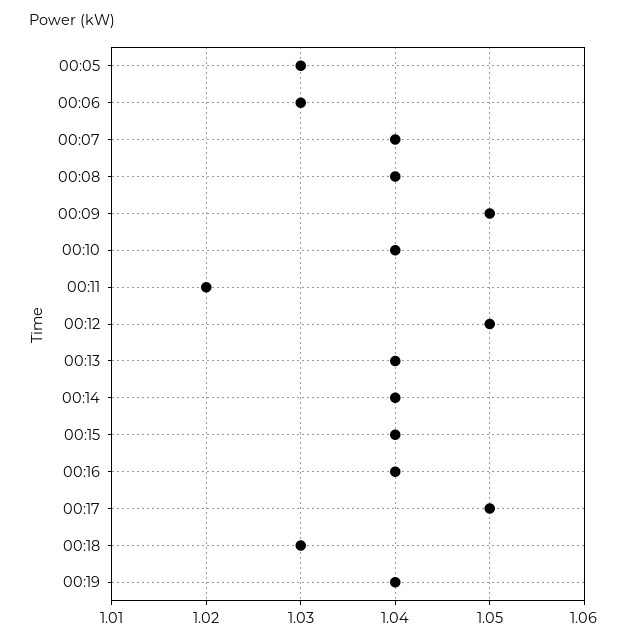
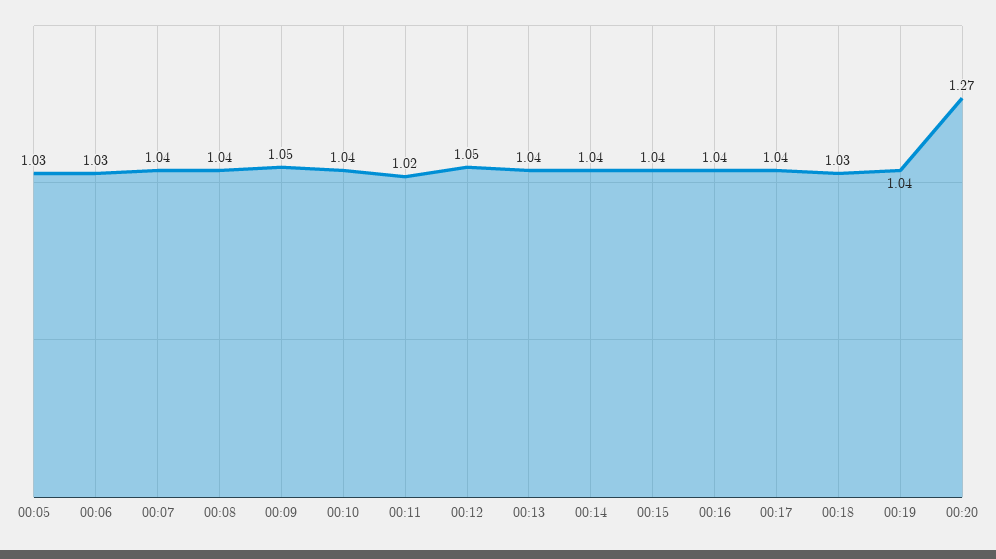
00:17: 1.05 -> 1.04
00:20: none -> 1.27

